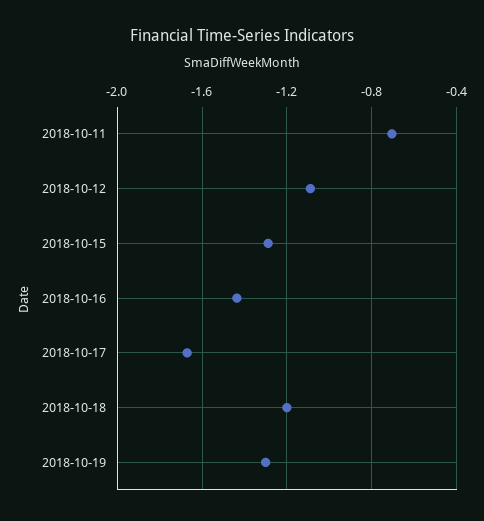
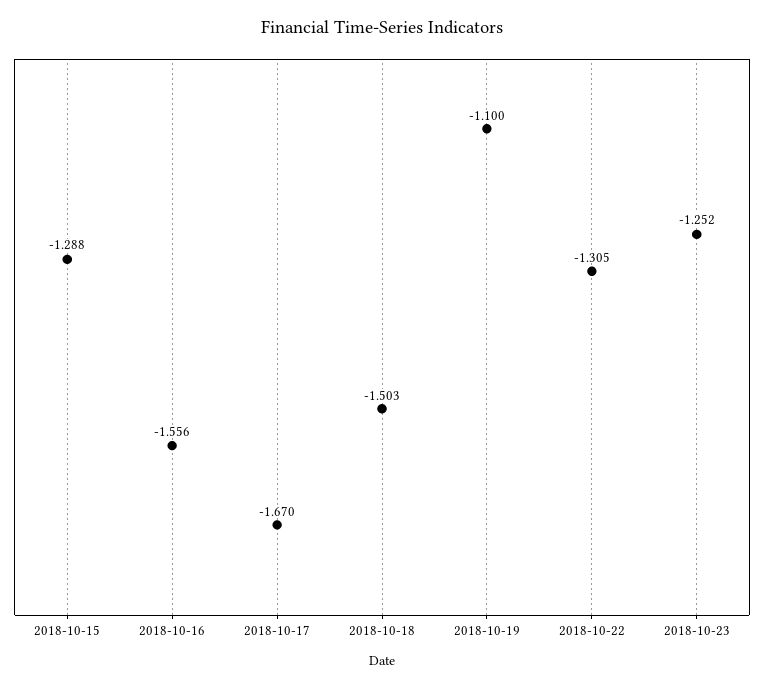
2018-10-11: -0.7 -> none
2018-10-12: -1.1 -> none
2018-10-16: -1.45 -> -1.556
2018-10-18: -1.2 -> -1.503
2018-10-19: -1.3 -> -1.1
2018-10-22: none -> -1.305
2018-10-23: none -> -1.252

